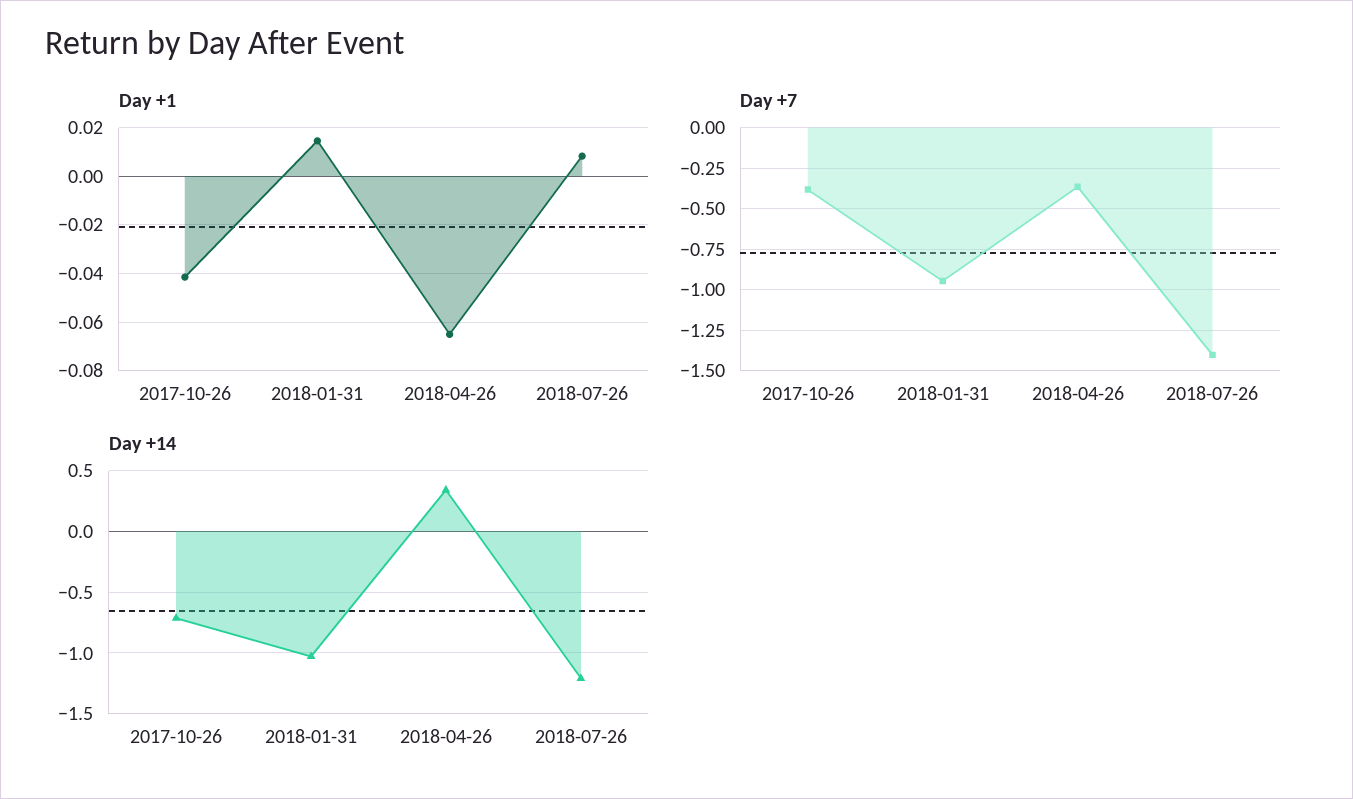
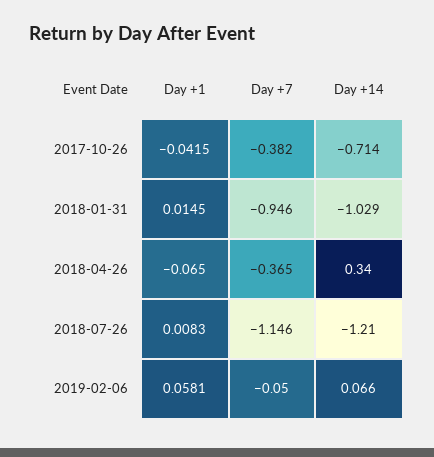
Day +7, 2018-07-26: -1.4 -> -1.146
Day +1, 2019-02-06: none -> 0.0581
Day +7, 2019-02-06: none -> -0.05
Day +14, 2019-02-06: none -> 0.066

